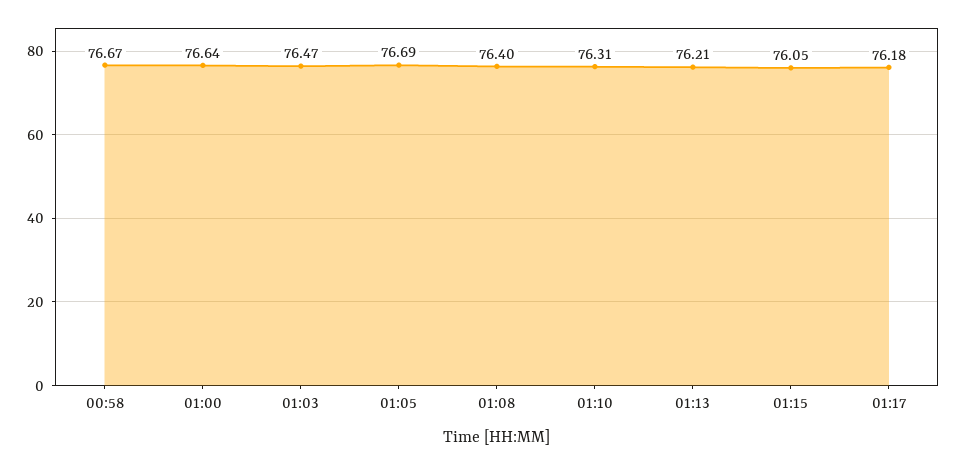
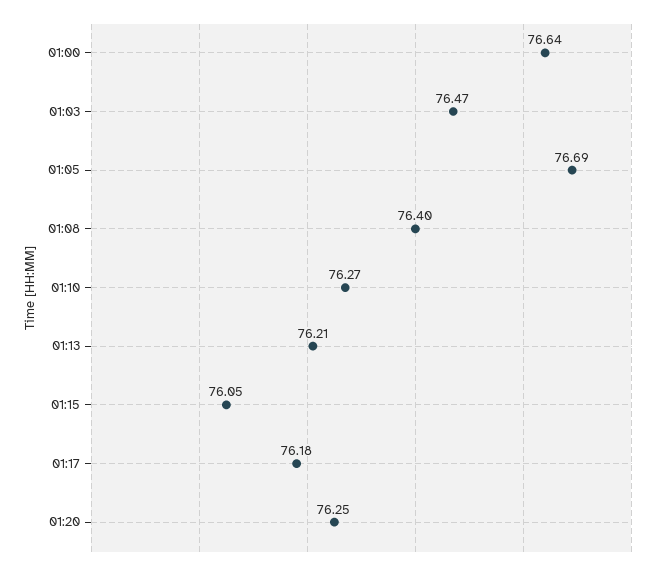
00:58: 76.67 -> none
01:10: 76.31 -> 76.27
01:20: none -> 76.25

